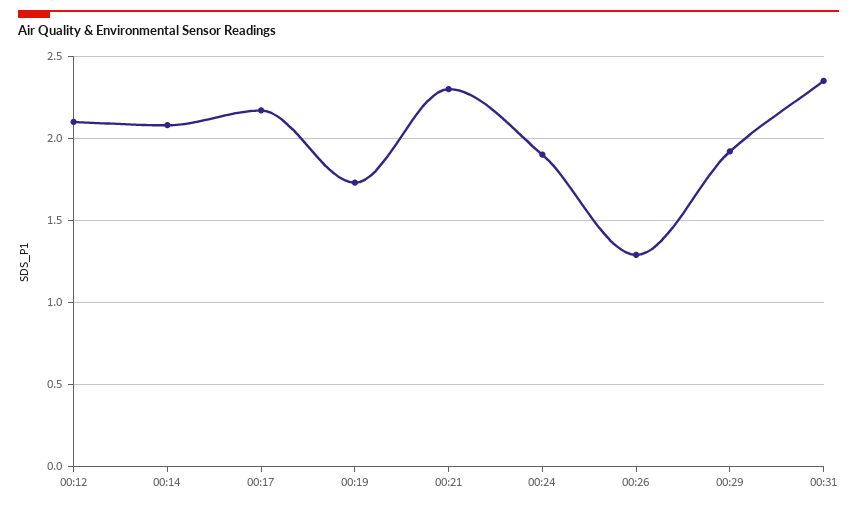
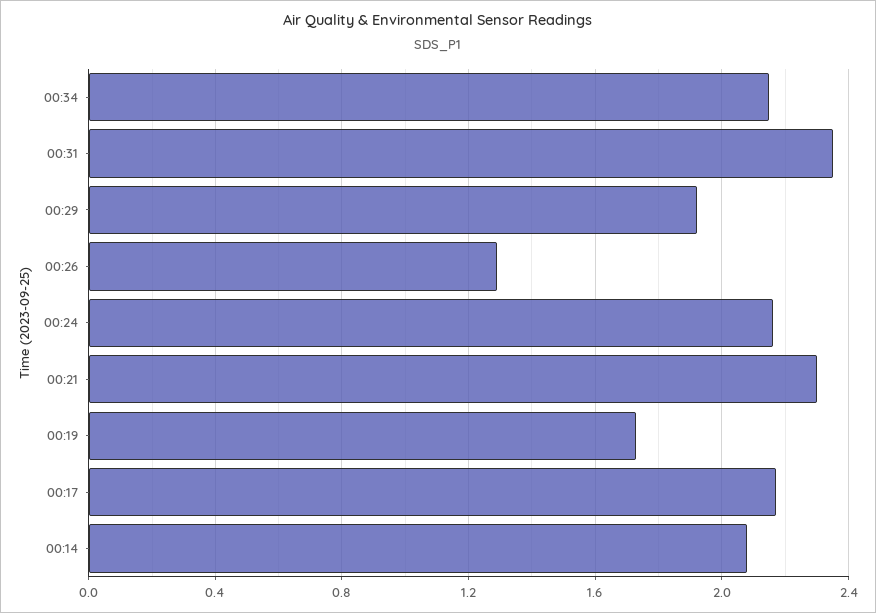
00:12: 2.1 -> none
00:24: 1.9 -> 2.15
00:34: none -> 2.15

